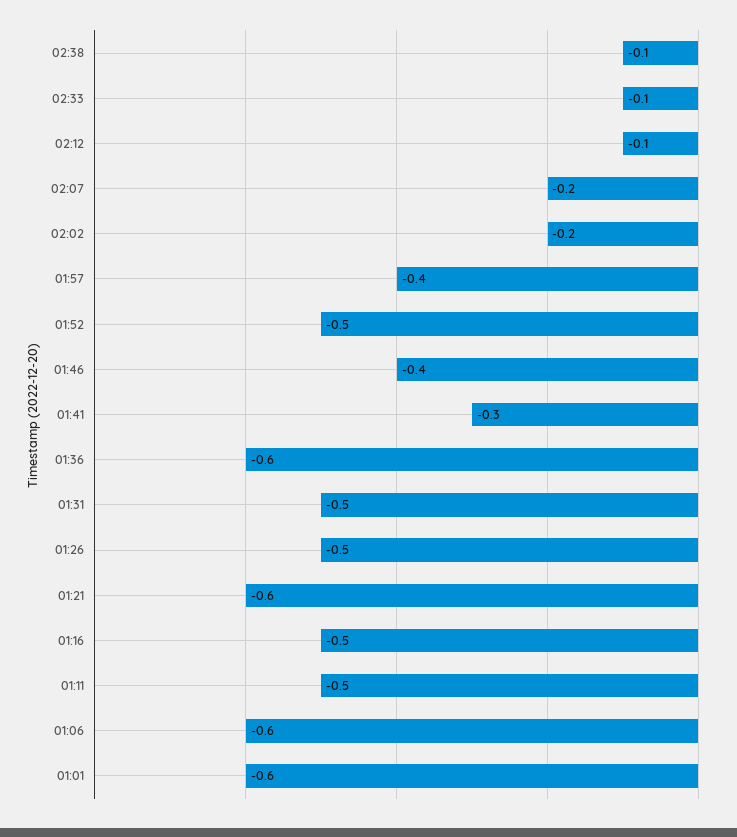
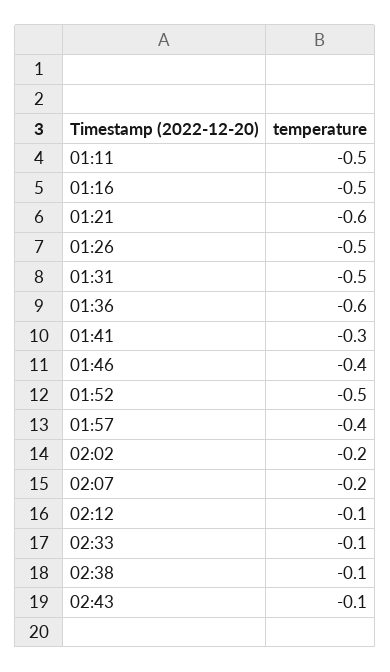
01:06: -0.6 -> none
01:01: -0.6 -> none
02:43: none -> -0.1

